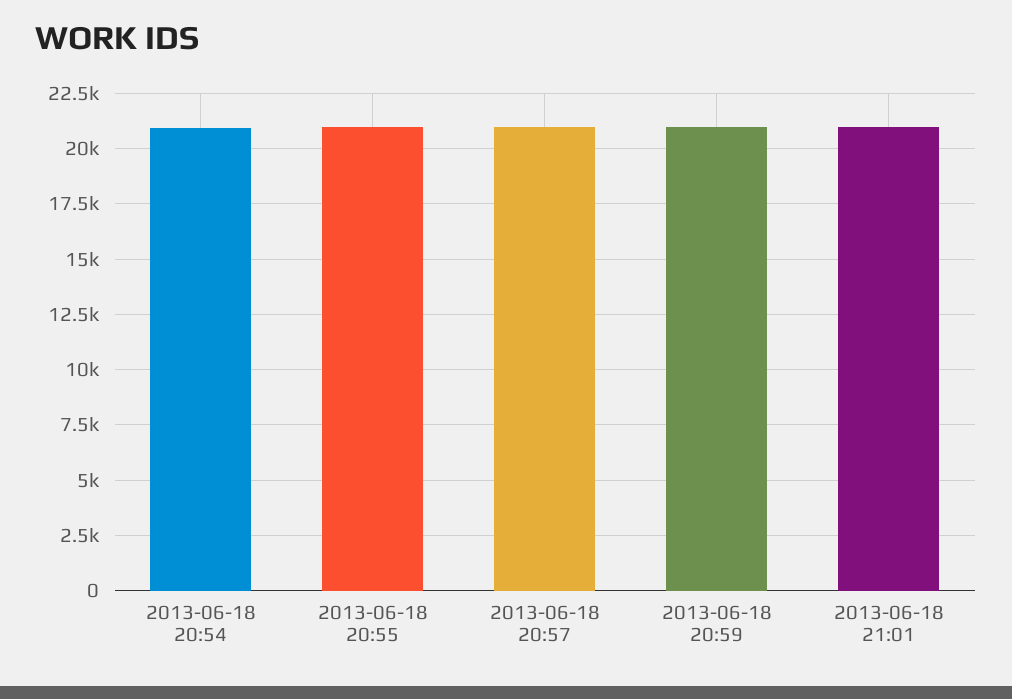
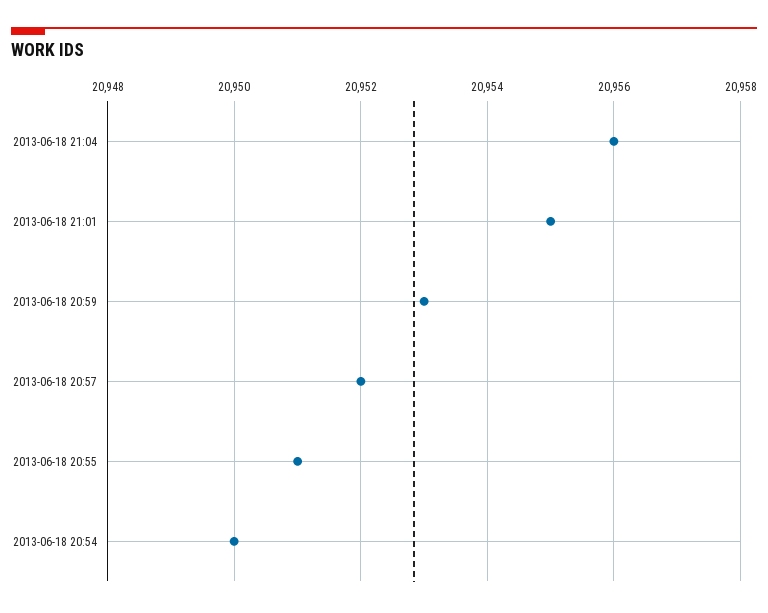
2013-06-18 21:04: none -> 20956

